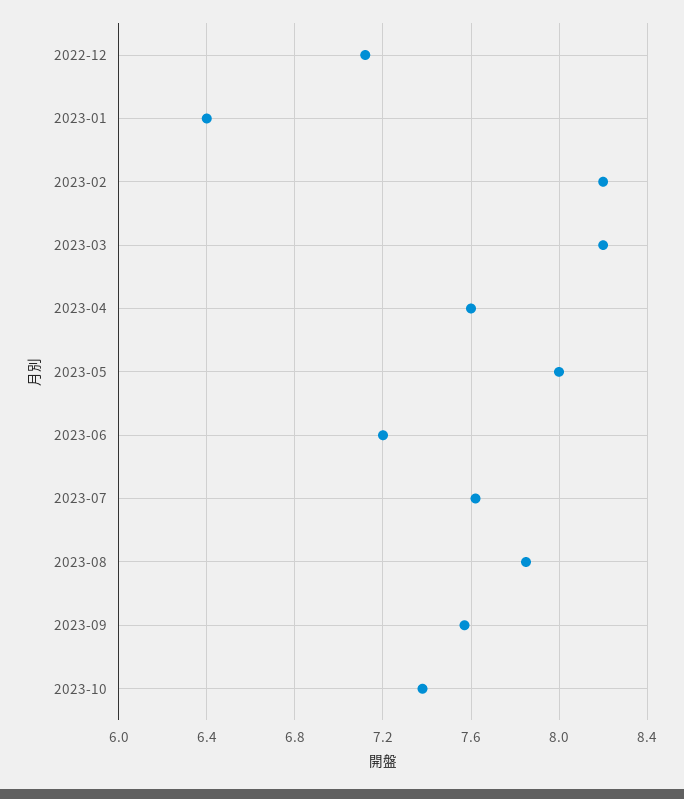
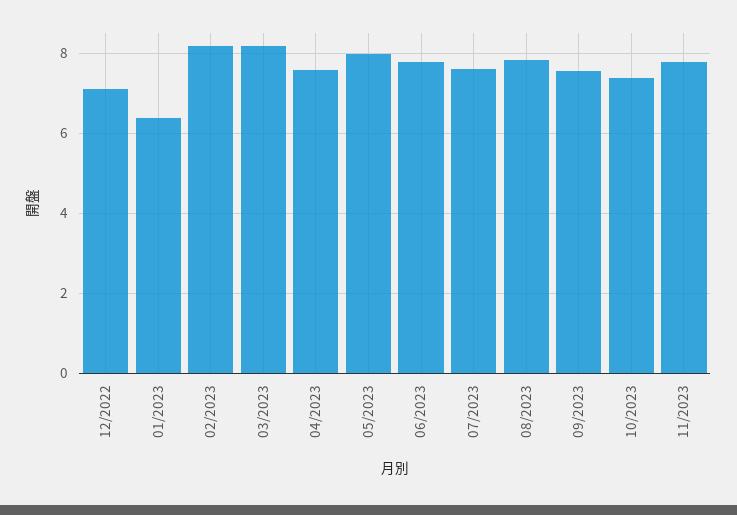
2023-06: 7.2 -> 7.8
11/2023: none -> 7.8

